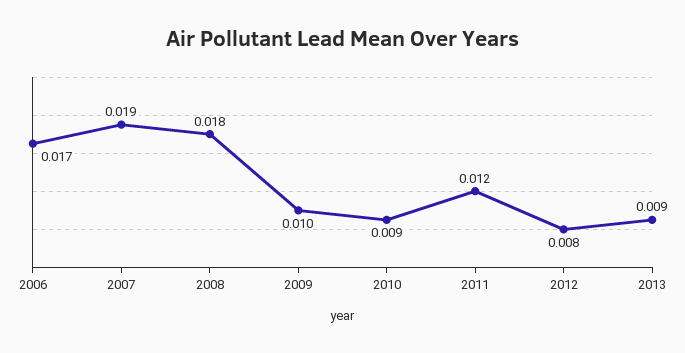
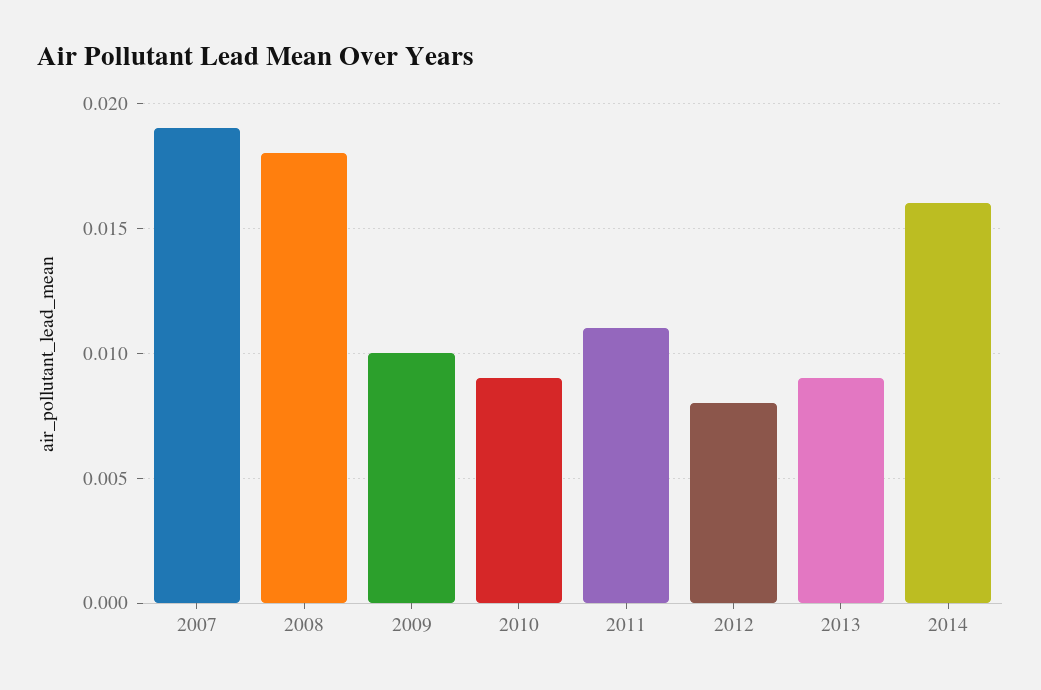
2006: 0.017 -> none
2011: 0.012 -> 0.011
2014: none -> 0.016

